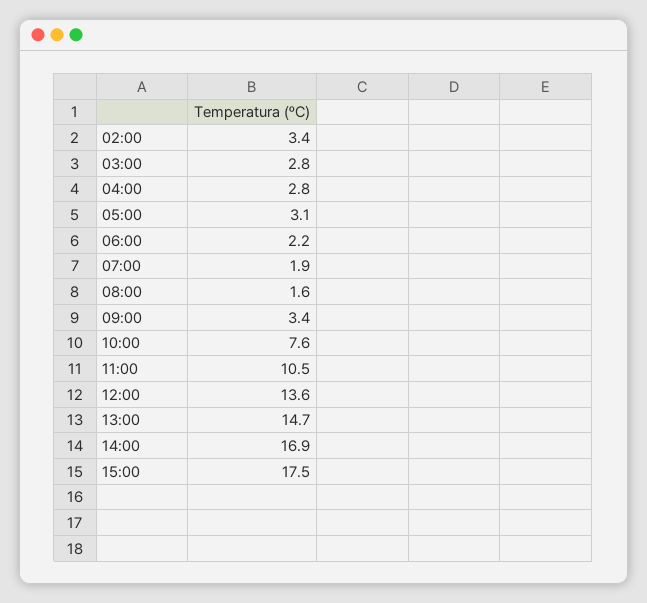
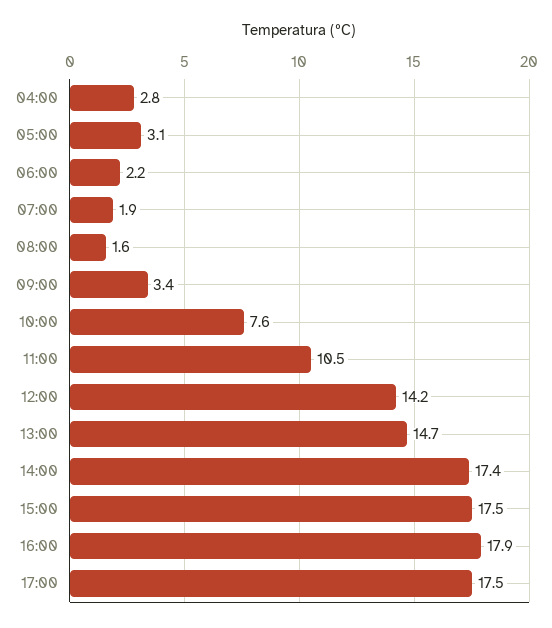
02:00: 3.4 -> none
03:00: 2.8 -> none
12:00: 13.6 -> 14.2
14:00: 16.9 -> 17.4
16:00: none -> 17.9
17:00: none -> 17.5

